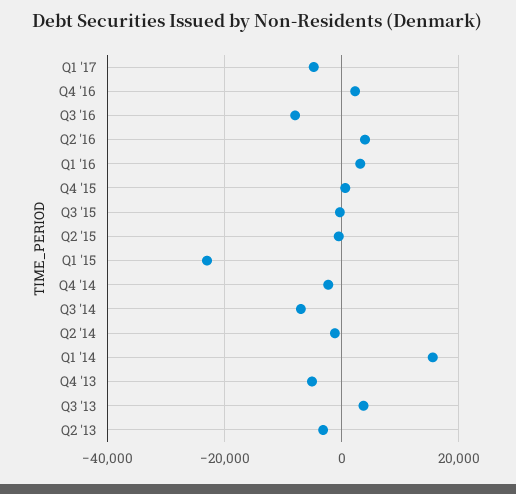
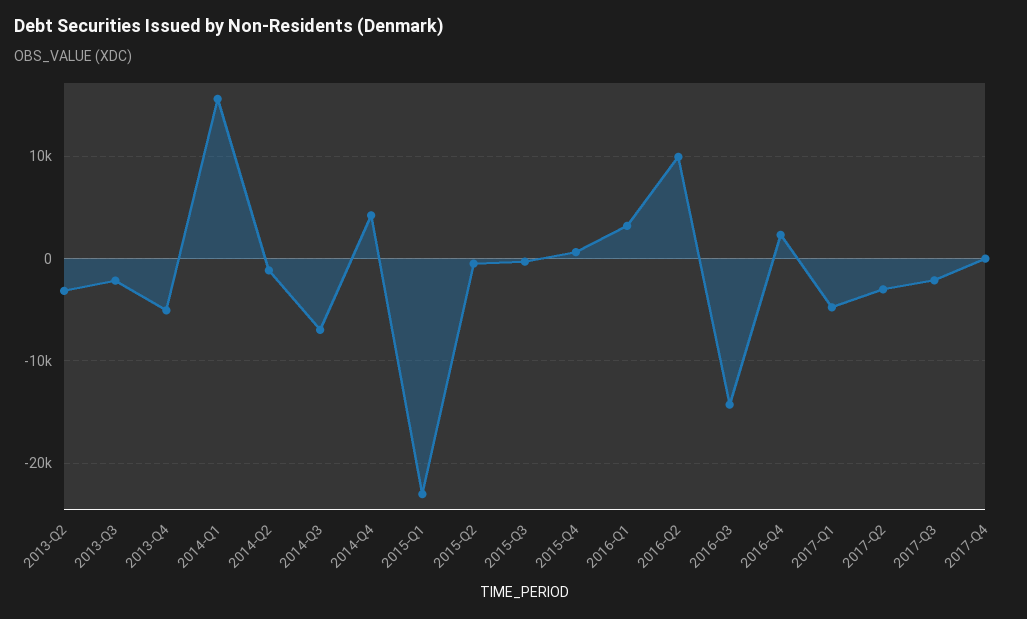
Q3 '16: -8000 -> -14000
Q2 '16: 4000 -> 10000
Q4 '14: -2000 -> 4000
Q3 '13: 4000 -> -2000
2017-Q2: none -> -3000
2017-Q3: none -> -2000
2017-Q4: none -> 0

